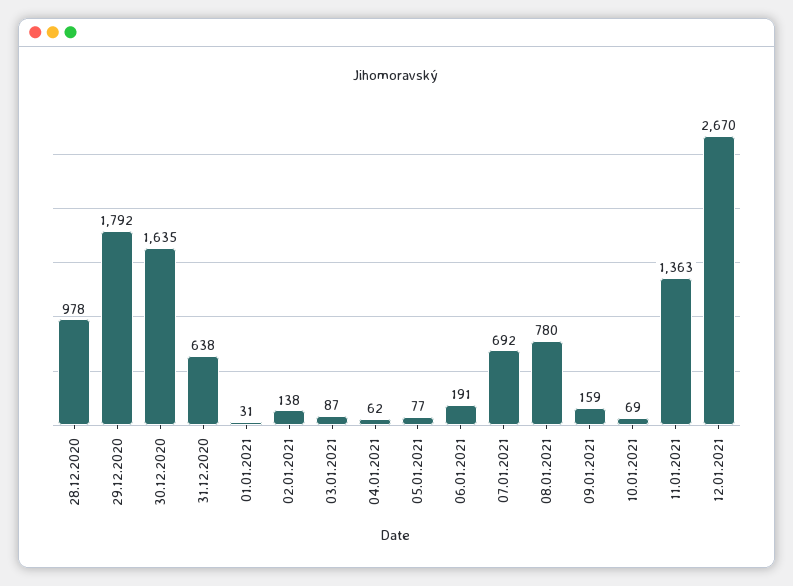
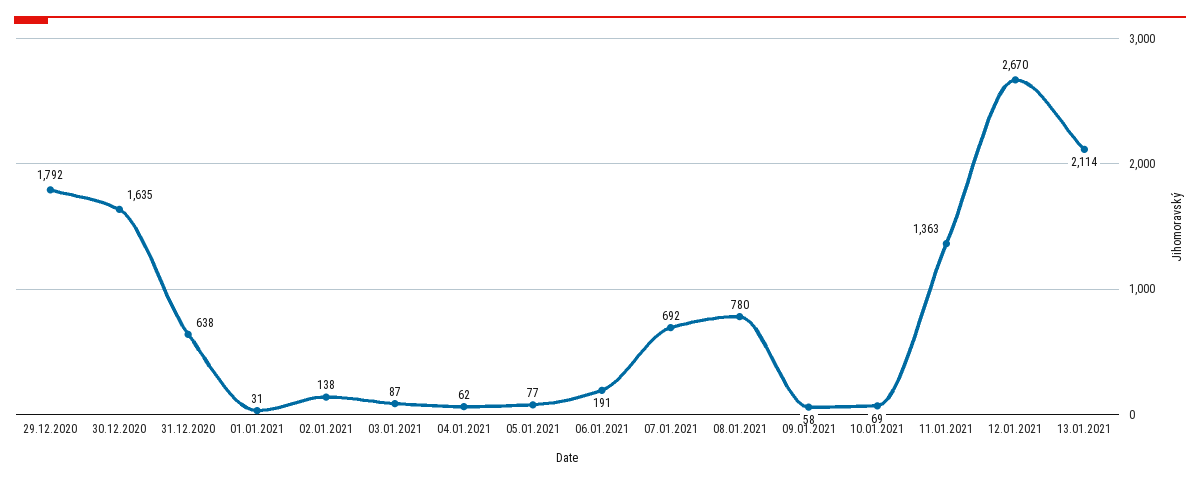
28.12.2020: 978 -> none
09.01.2021: 159 -> 58
13.01.2021: none -> 2114

